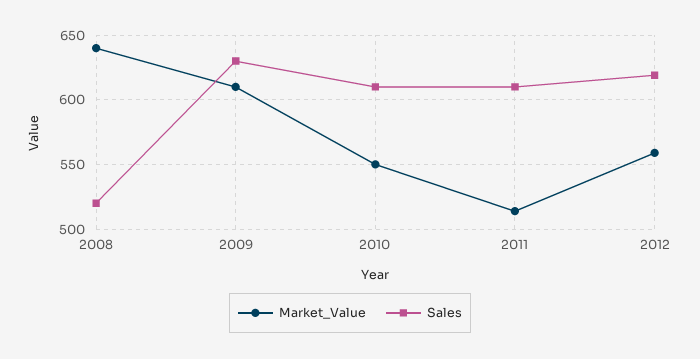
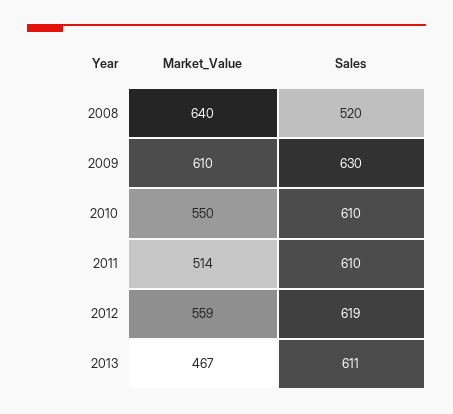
Market_Value, 2013: none -> 467
Sales, 2013: none -> 611

